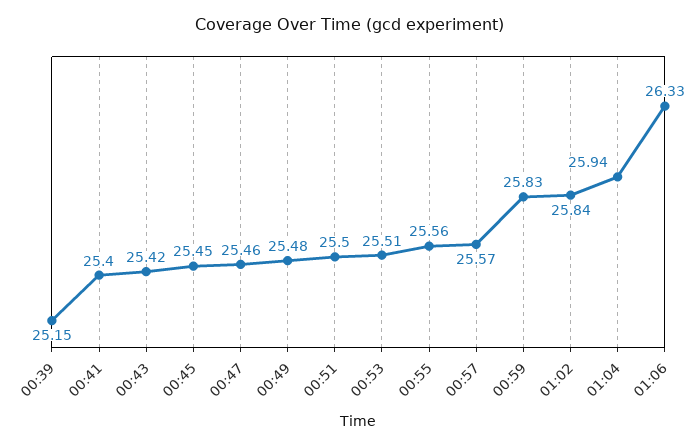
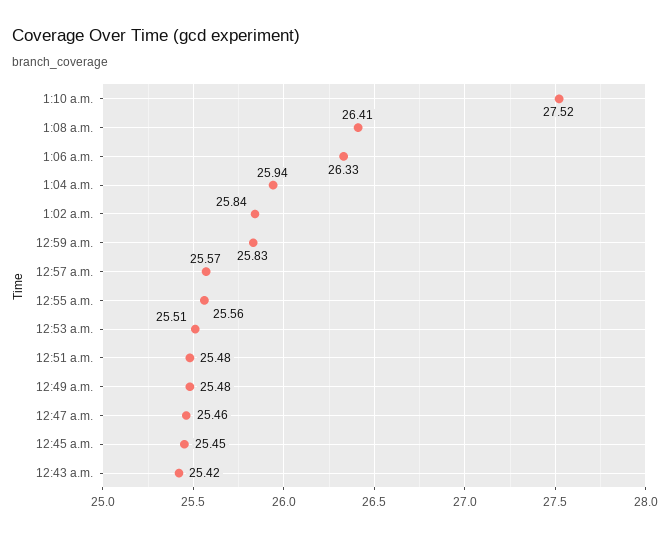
00:39: 25.15 -> none
00:41: 25.4 -> none
00:51: 25.5 -> 25.48
1:10 a.m.: none -> 27.52
1:08 a.m.: none -> 26.41

